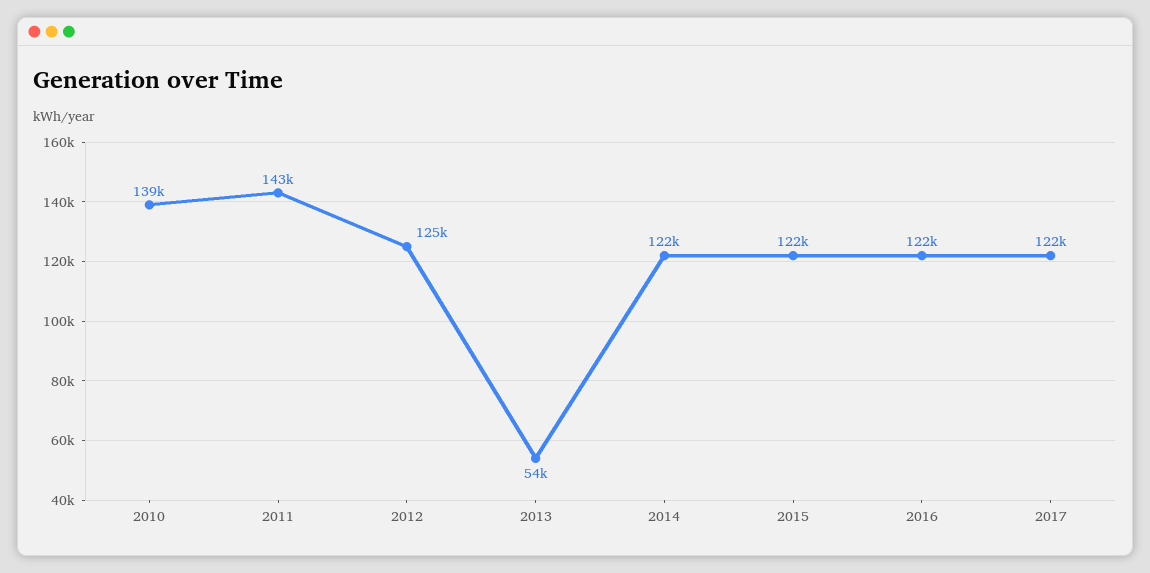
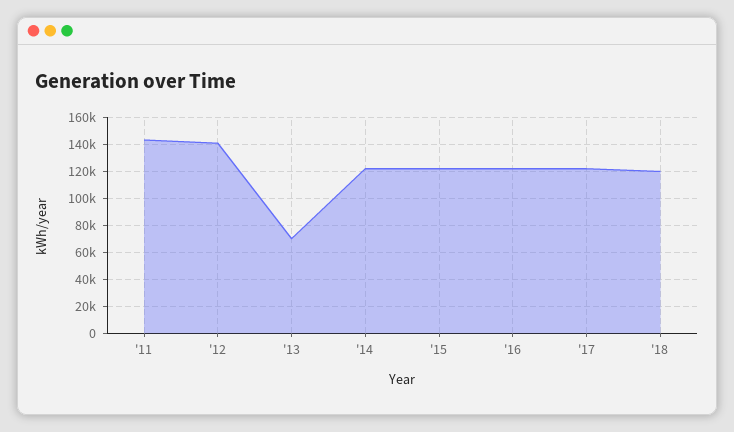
2010: 139000 -> none
2012: 125000 -> 140000
2013: 54000 -> 70000
'18: none -> 120000

